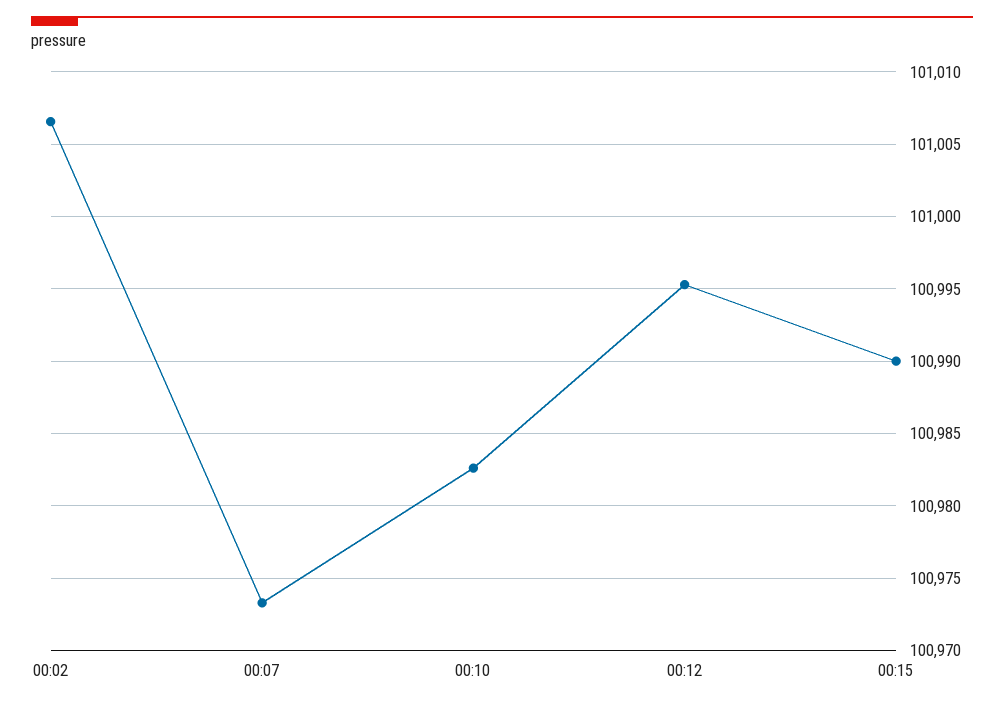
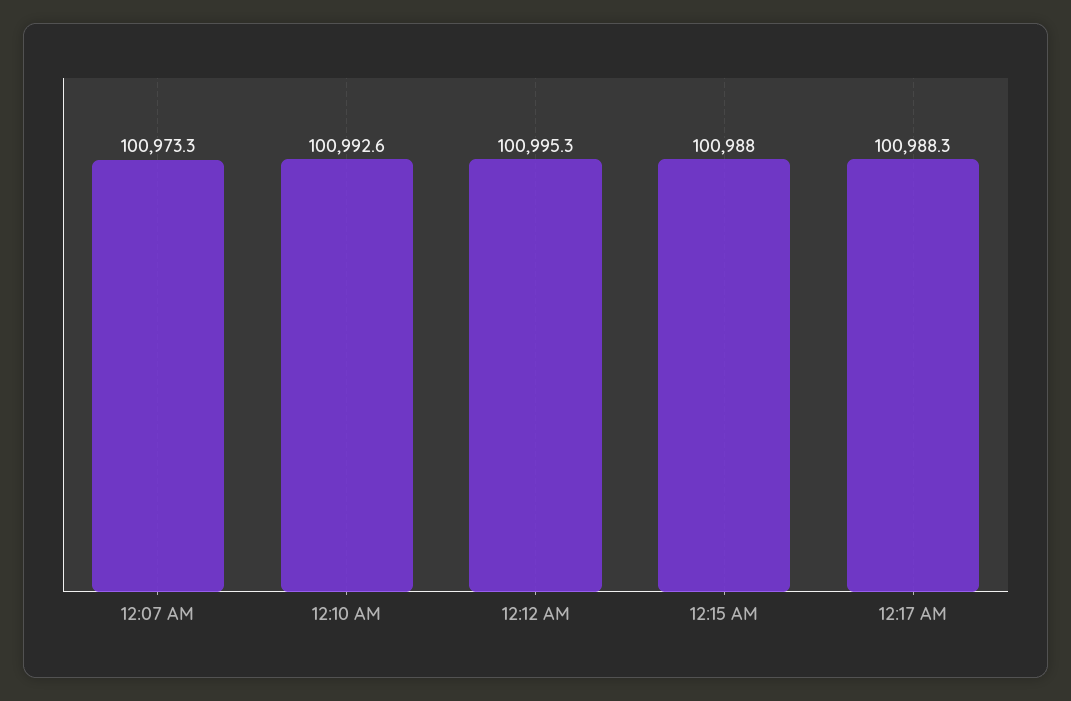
00:02: 101006.5 -> none
00:10: 100982.5 -> 100992.6
00:15: 100990 -> 100988
12:17 AM: none -> 100988.3

